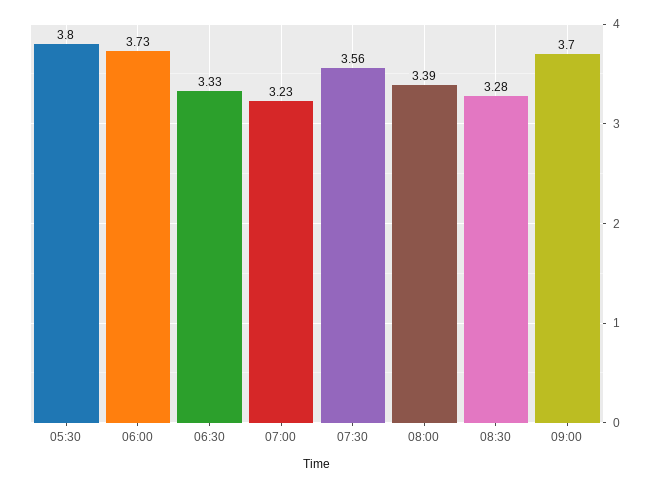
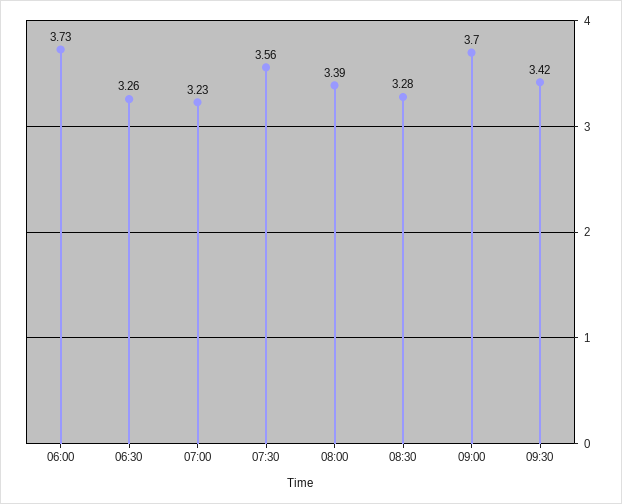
05:30: 3.8 -> none
06:30: 3.33 -> 3.26
09:30: none -> 3.42

